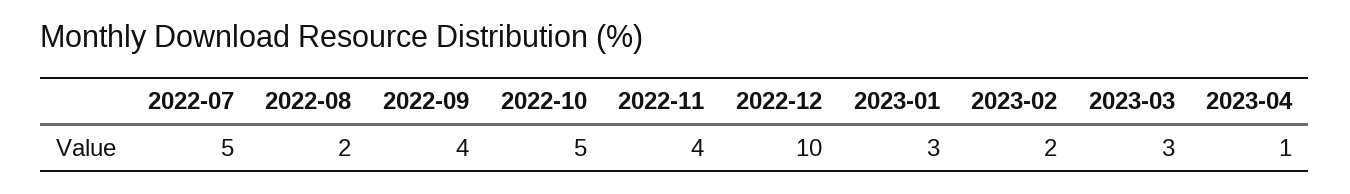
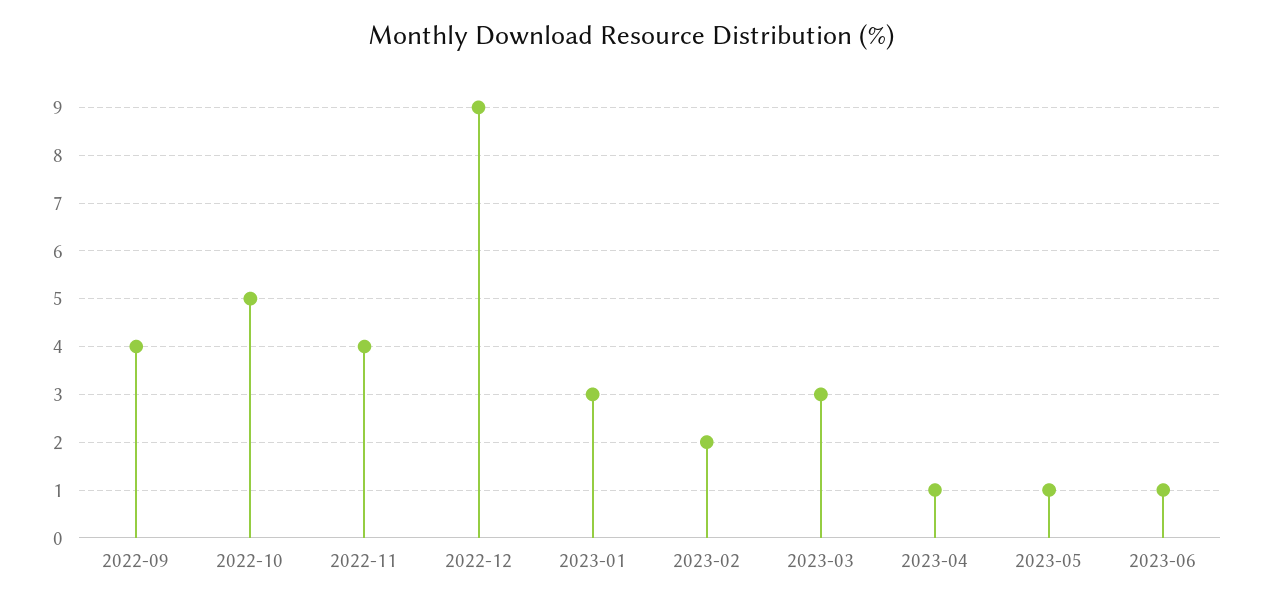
2022-07: 5 -> none
2022-08: 2 -> none
2022-12: 10 -> 9
2023-05: none -> 1
2023-06: none -> 1

